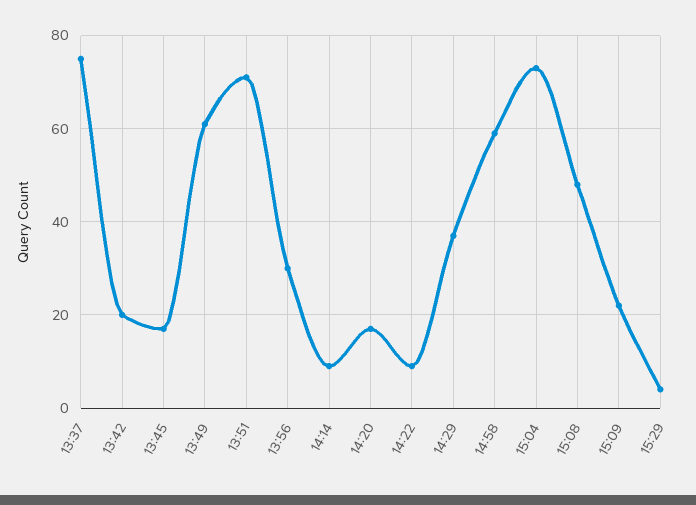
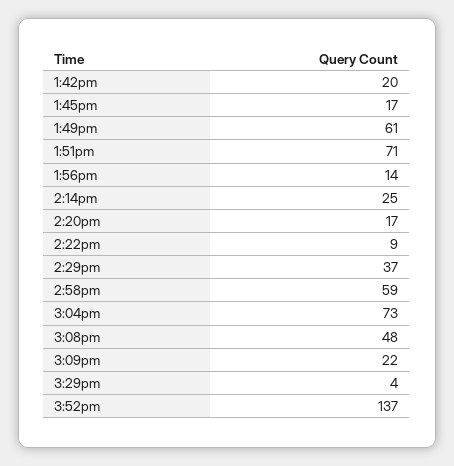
13:37: 75 -> none
13:56: 30 -> 14
14:14: 10 -> 25
3:52pm: none -> 137

